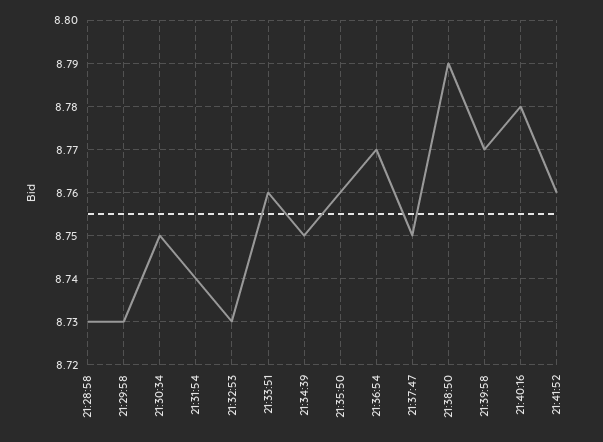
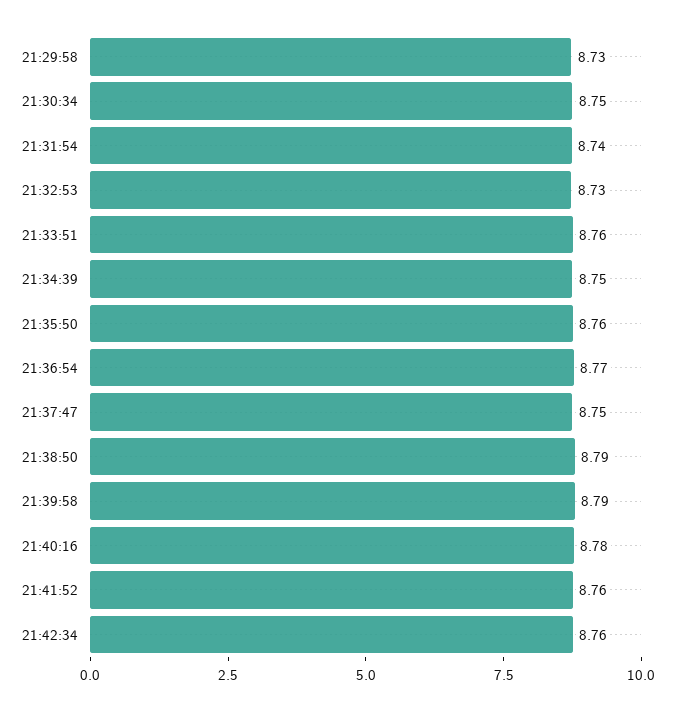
21:28:58: 8.73 -> none
21:39:58: 8.77 -> 8.79
21:42:34: none -> 8.76

